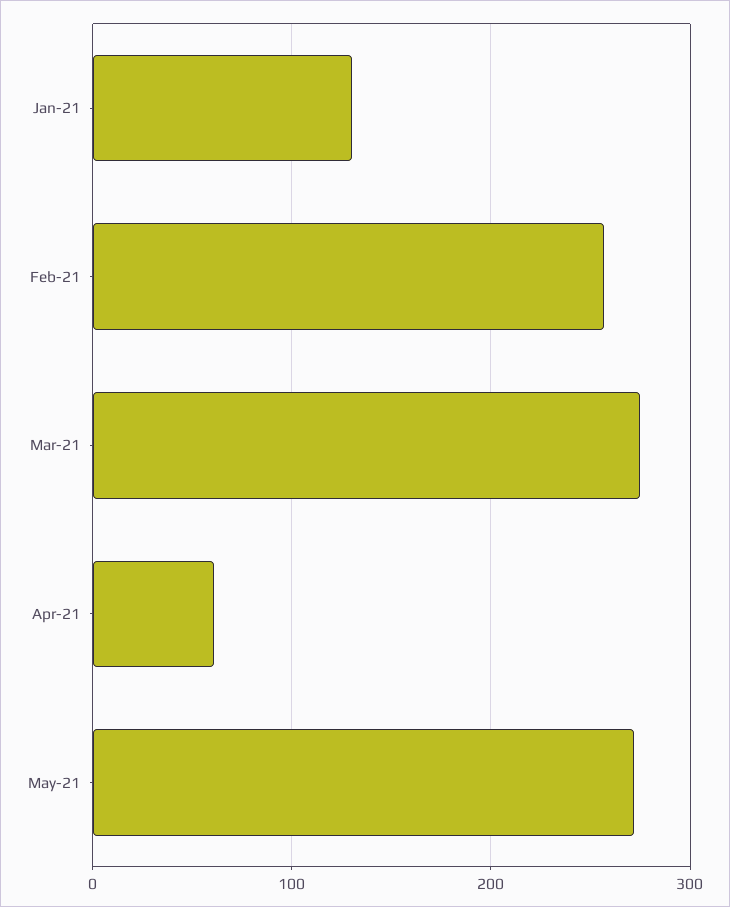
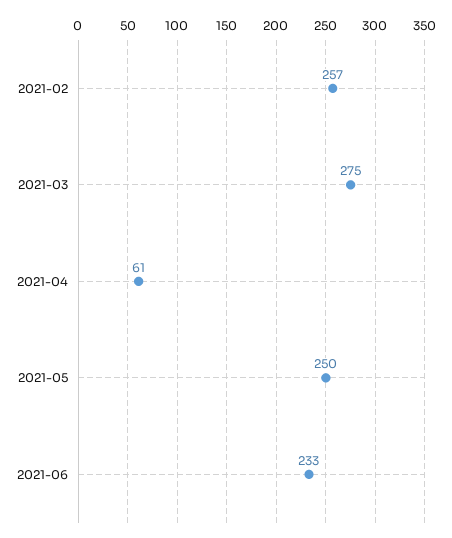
Jan-21: 130 -> none
May-21: 270 -> 250
2021-06: none -> 233

